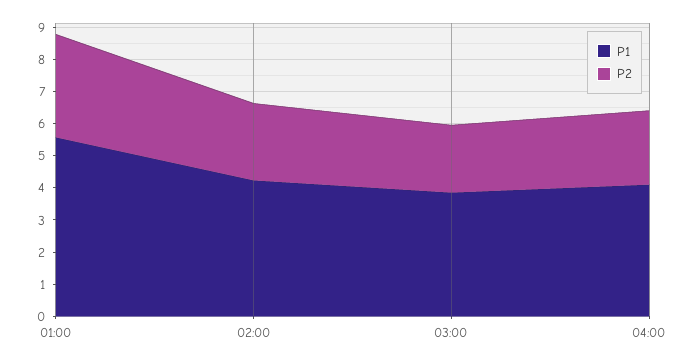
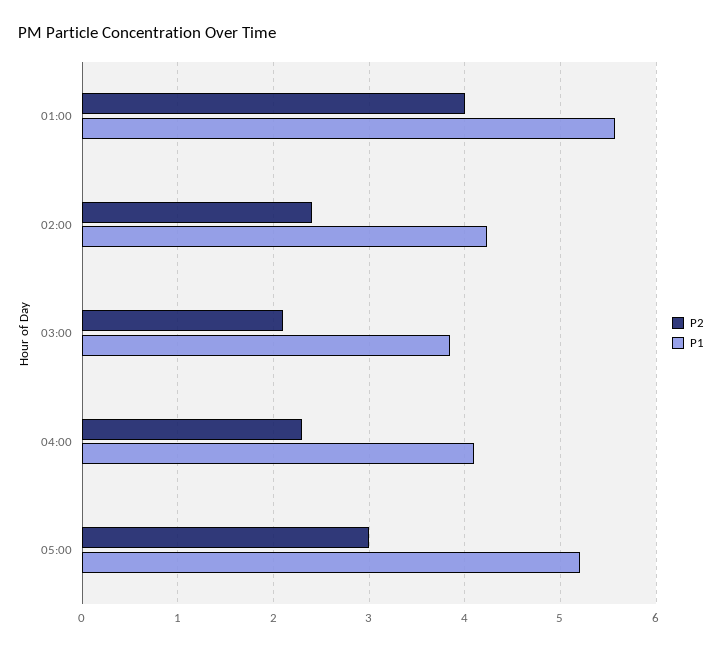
P2, 01:00: 3.25 -> 4
P2, 05:00: none -> 3
P1, 05:00: none -> 5.2

